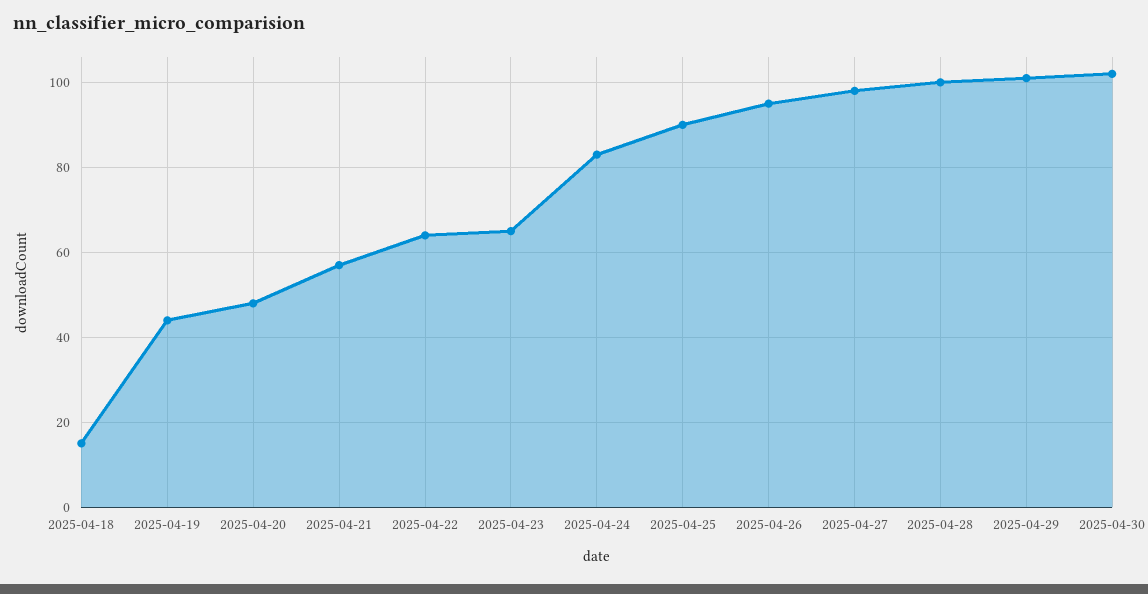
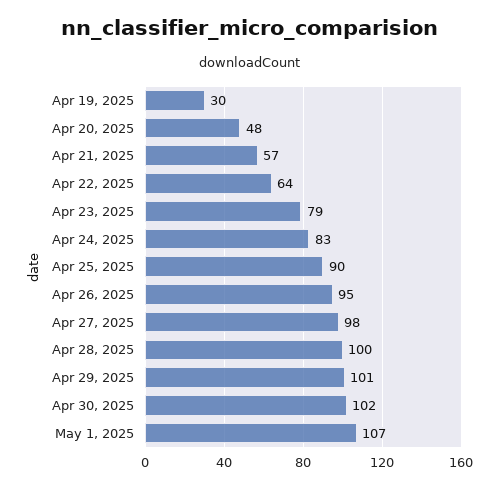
2025-04-18: 15 -> none
2025-04-19: 45 -> 30
2025-04-23: 65 -> 79
May 1, 2025: none -> 107

